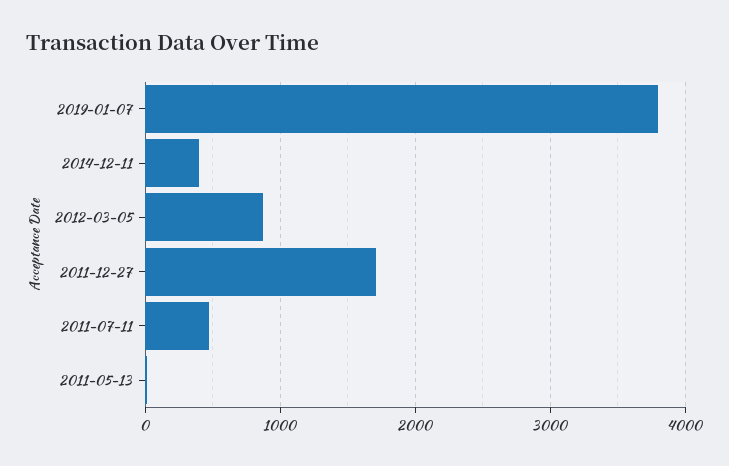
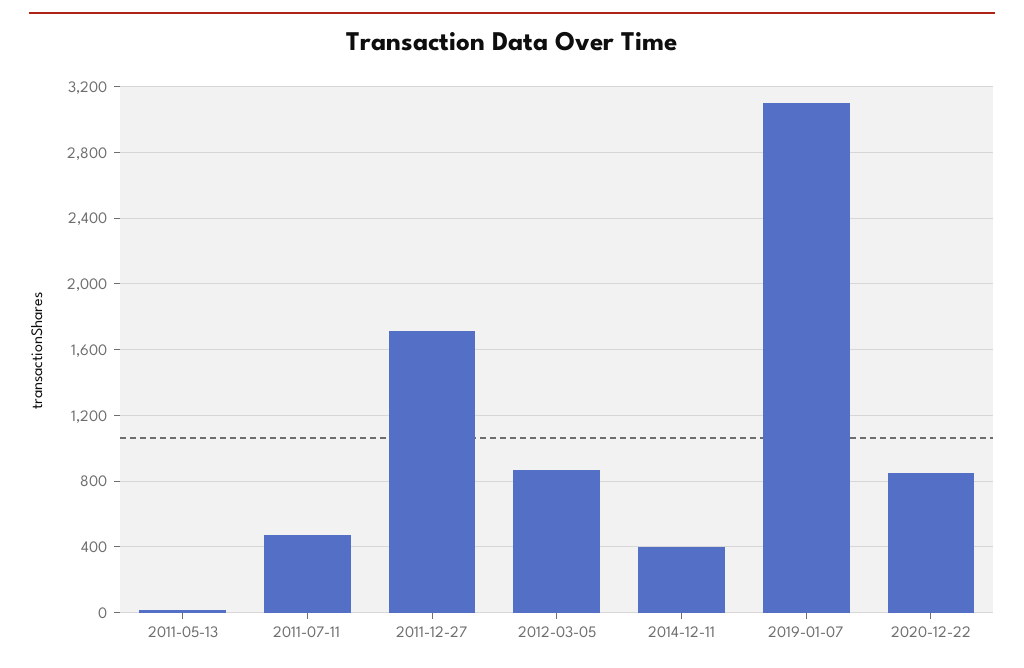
2019-01-07: 3800 -> 3100
2020-12-22: none -> 850

